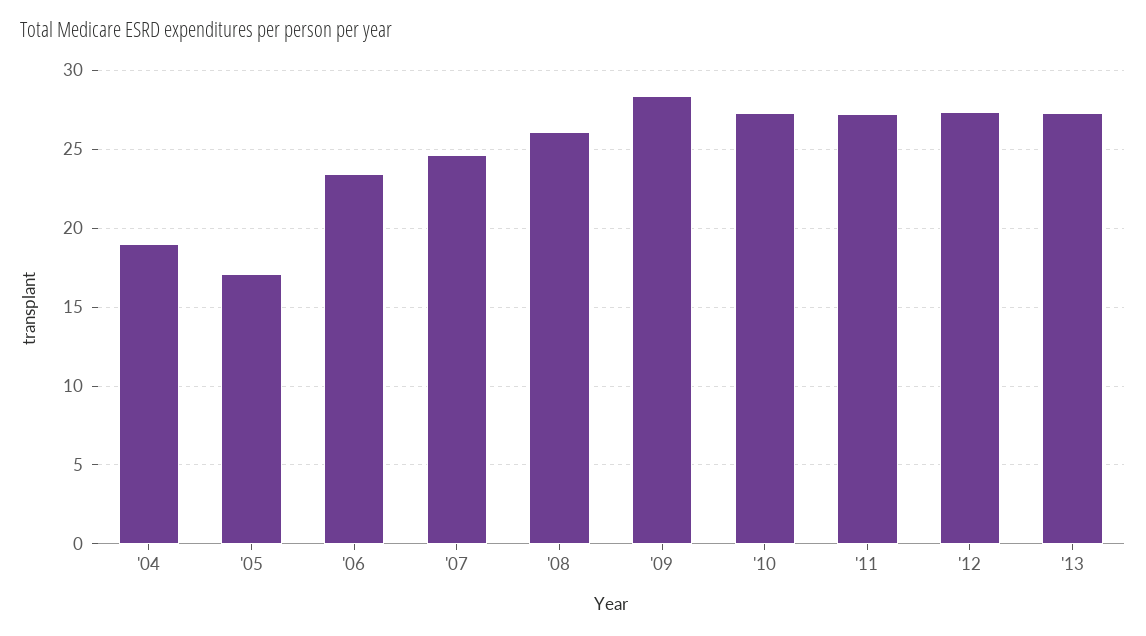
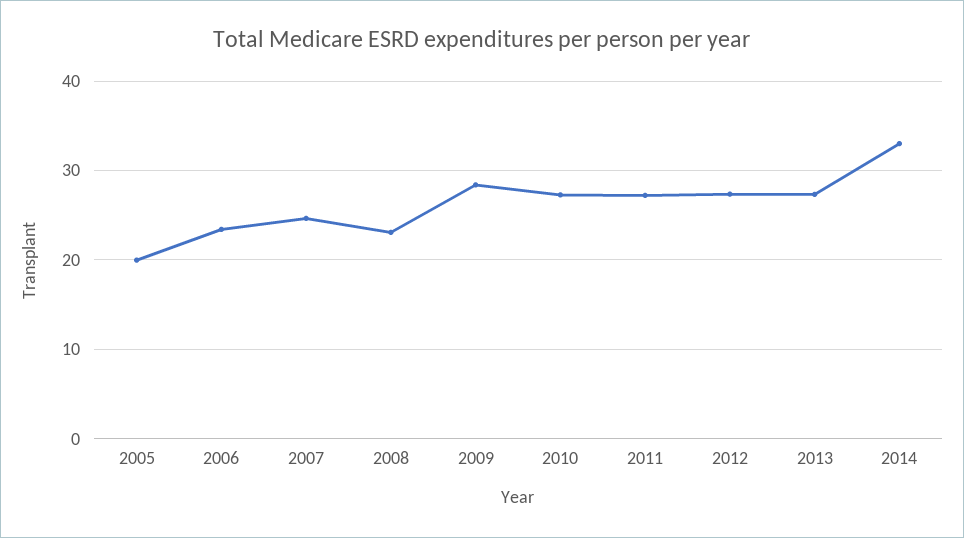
'04: 19 -> none
'05: 17 -> 20
'08: 26 -> 23
2014: none -> 33

